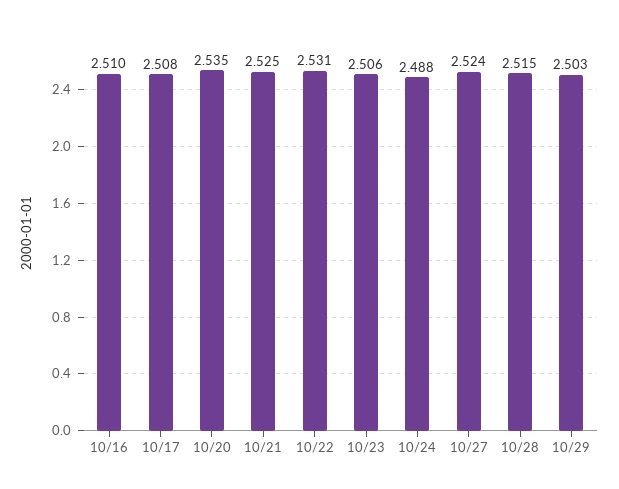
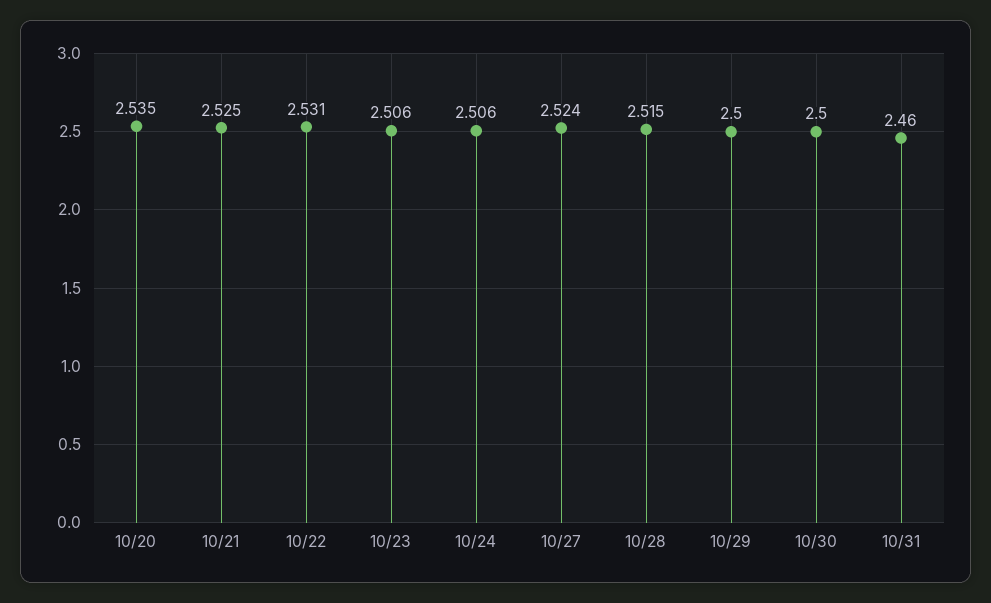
10/16: 2.51 -> none
10/17: 2.508 -> none
10/24: 2.488 -> 2.506
10/29: 2.503 -> 2.5
10/30: none -> 2.5
10/31: none -> 2.46

